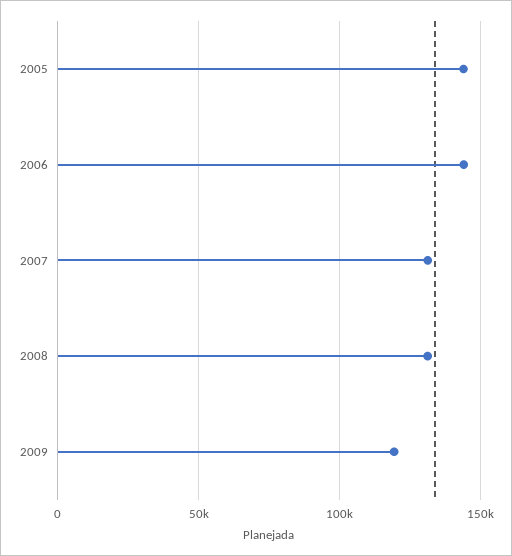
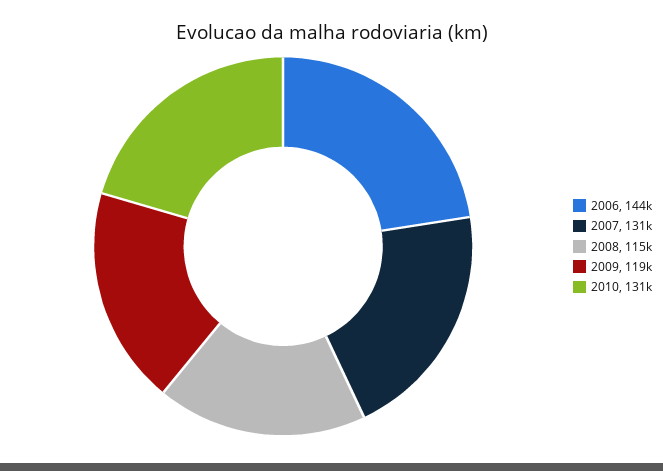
2005: 145000 -> none
2008: 130000 -> 115000
2010: none -> 131000

